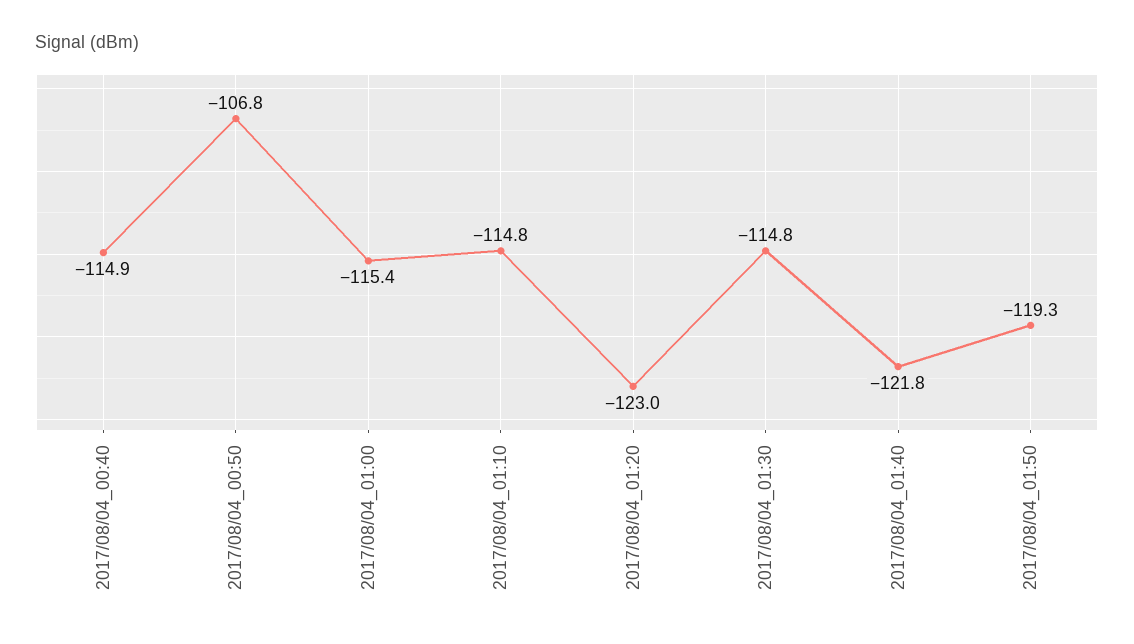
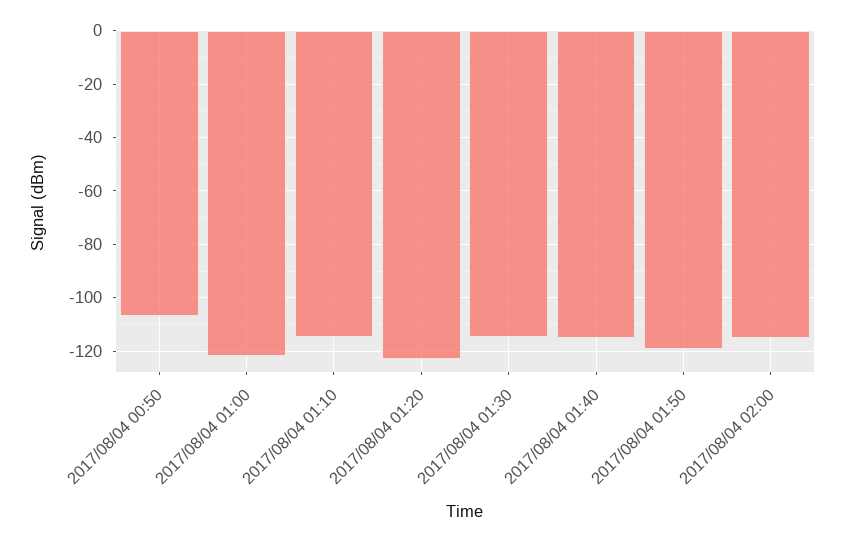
2017/08/04_00:40: -114.9 -> none
2017/08/04_01:00: -115.4 -> -122.5
2017/08/04_01:40: -121.8 -> -115
2017/08/04 02:00: none -> -115

